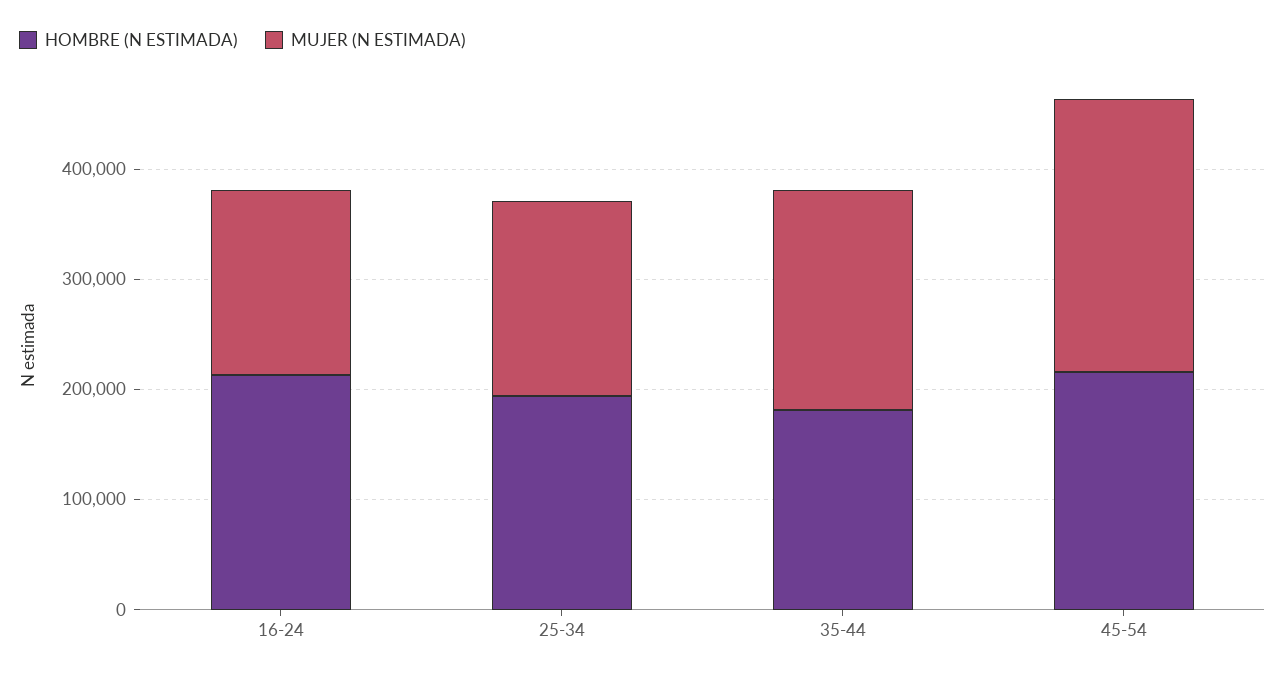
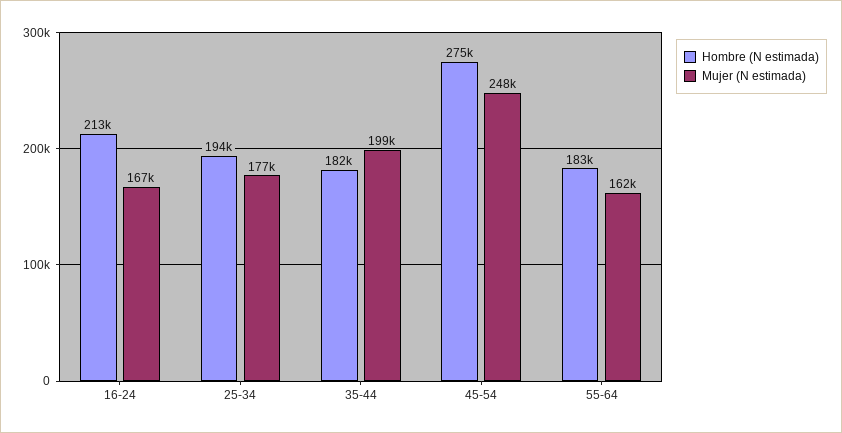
HOMBRE (N ESTIMADA), 45-54: 220000 -> 275000
HOMBRE (N ESTIMADA), 55-64: none -> 183000
MUJER (N ESTIMADA), 55-64: none -> 162000

